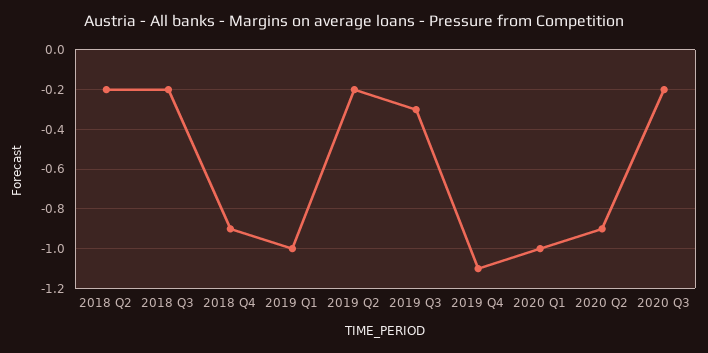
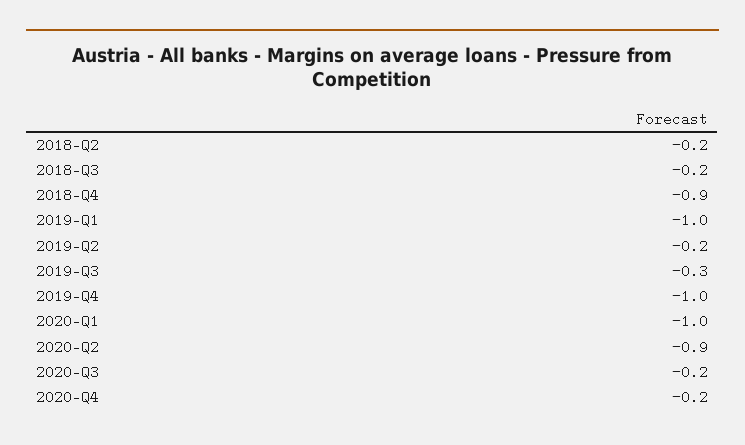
2019 Q4: -1.1 -> -1
2020-Q4: none -> -0.2

